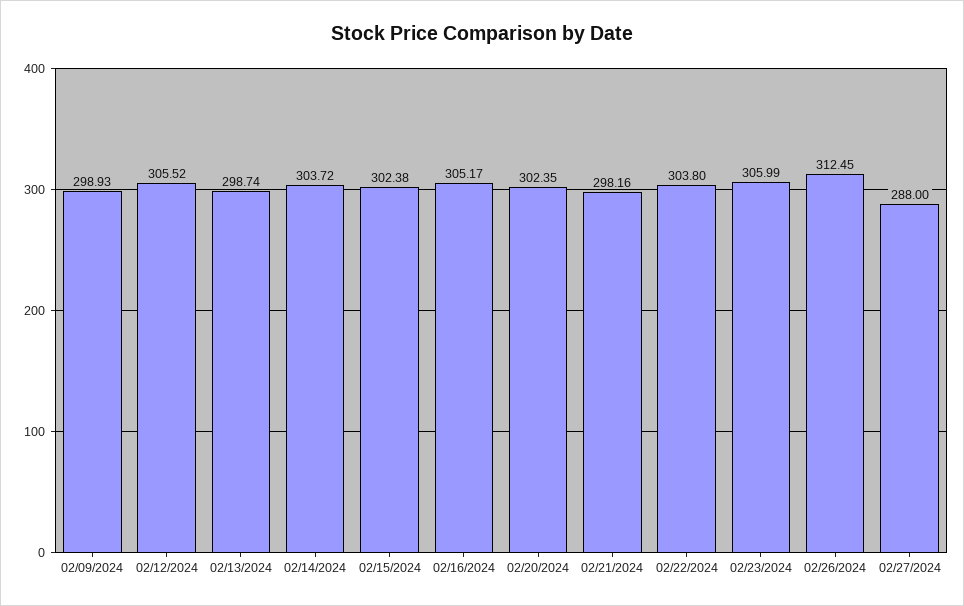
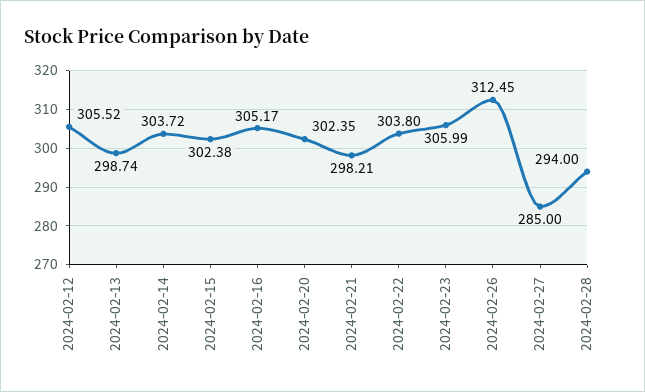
02/09/2024: 298.93 -> none
02/21/2024: 298.16 -> 298.21
02/27/2024: 288 -> 285
2024-02-28: none -> 294

